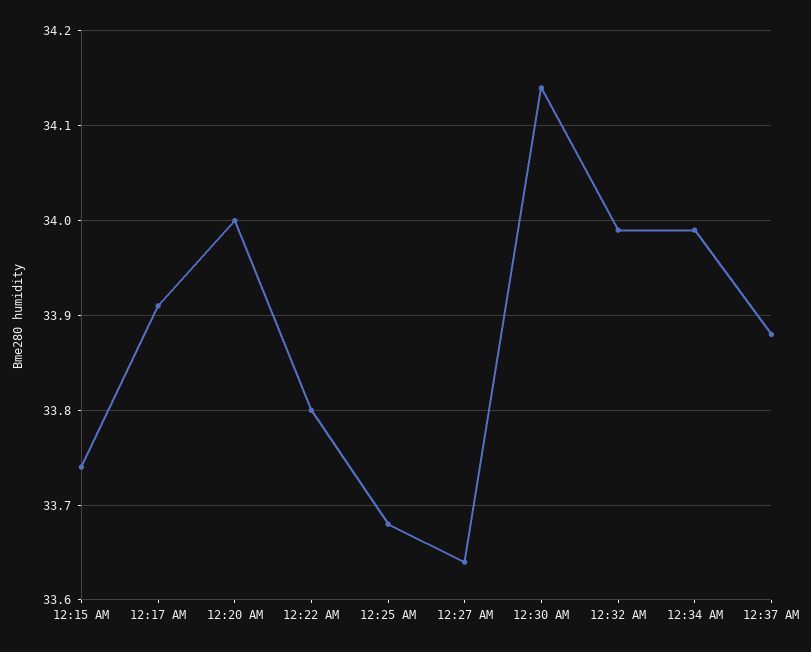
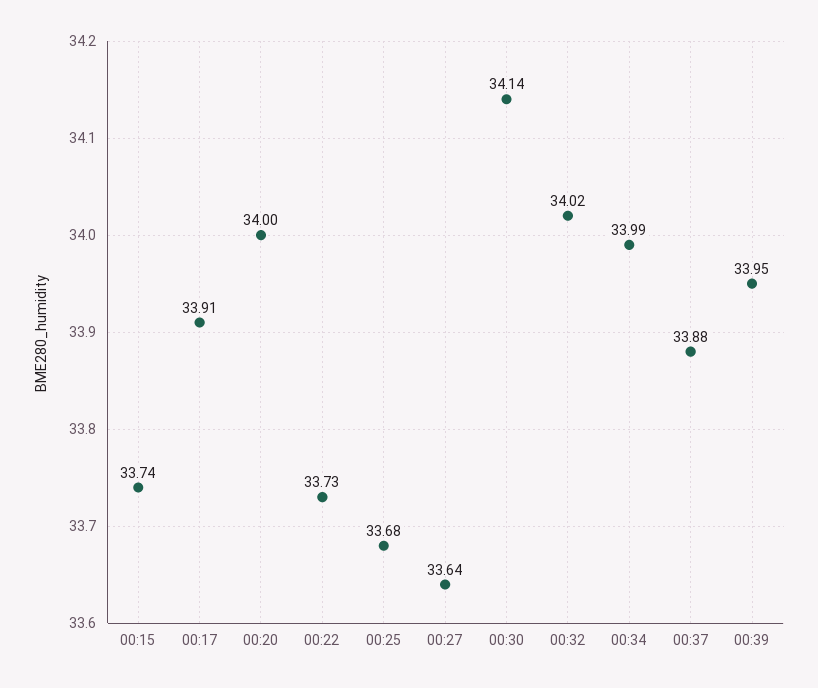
12:22 AM: 33.8 -> 33.73
12:32 AM: 33.99 -> 34.02
00:39: none -> 33.95

